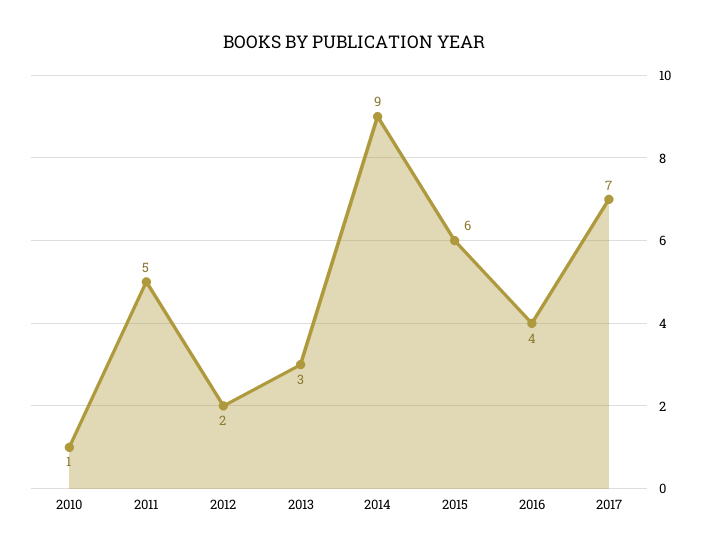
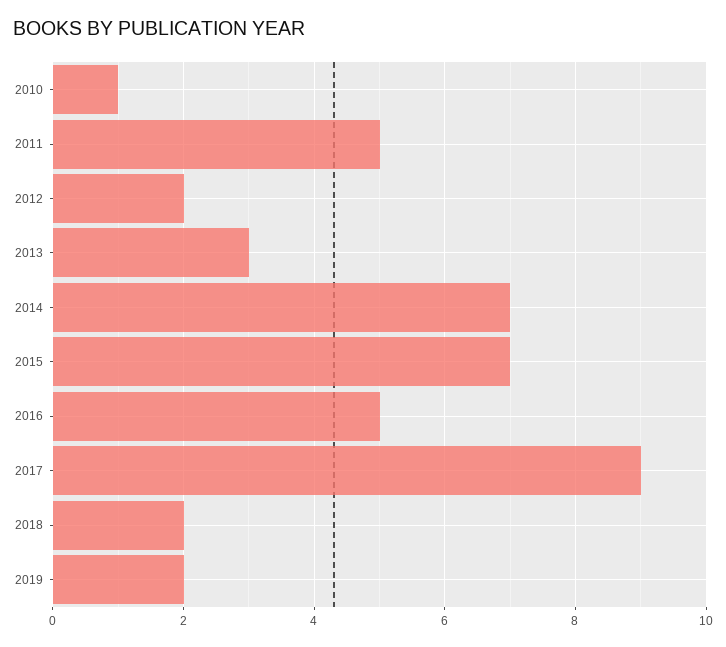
2014: 9 -> 7
2015: 6 -> 7
2016: 4 -> 5
2017: 7 -> 9
2018: none -> 2
2019: none -> 2

